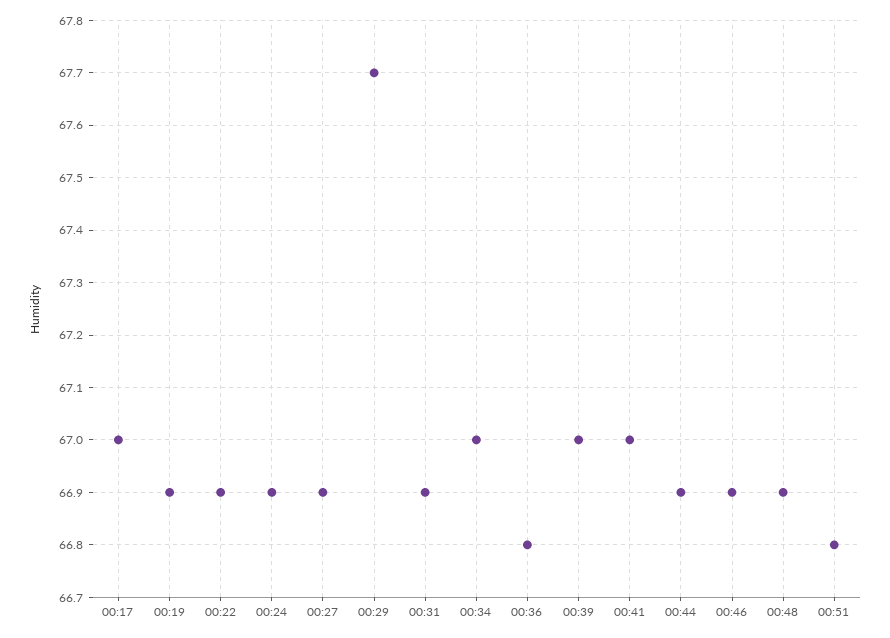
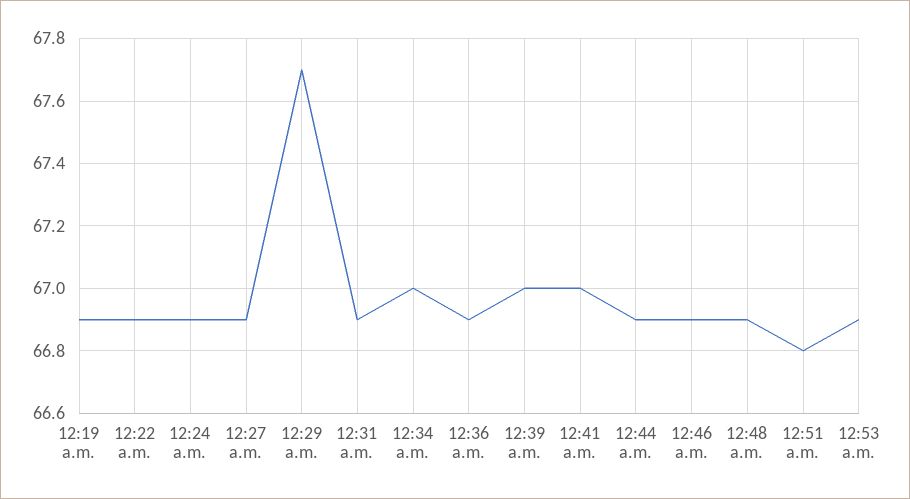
00:17: 67 -> none
00:36: 66.8 -> 66.9
12:53 a.m.: none -> 66.9

